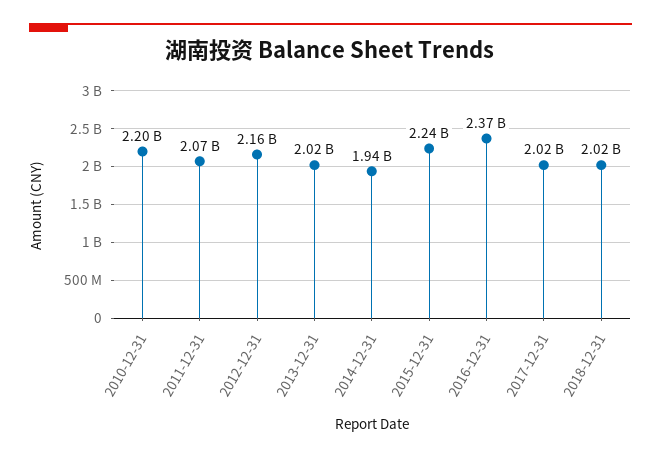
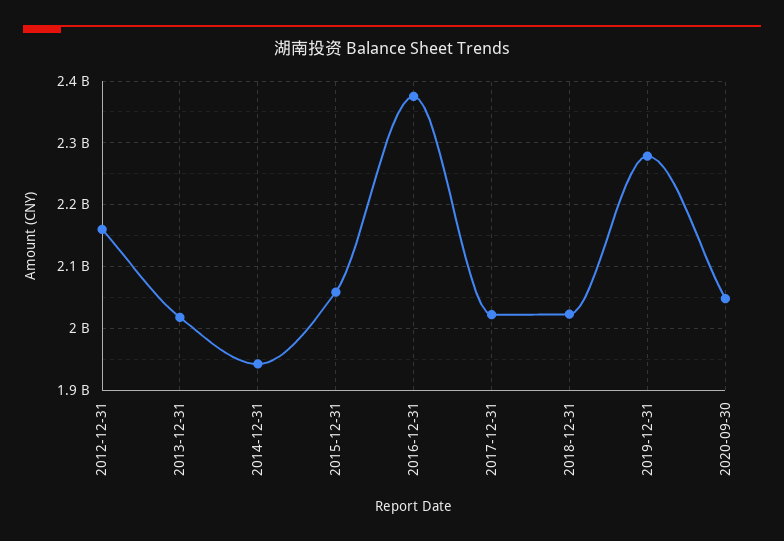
2010-12-31: 2200000000 -> none
2011-12-31: 2070000000 -> none
2015-12-31: 2240000000 -> 2060000000
2019-12-31: none -> 2280000000
2020-09-30: none -> 2050000000

